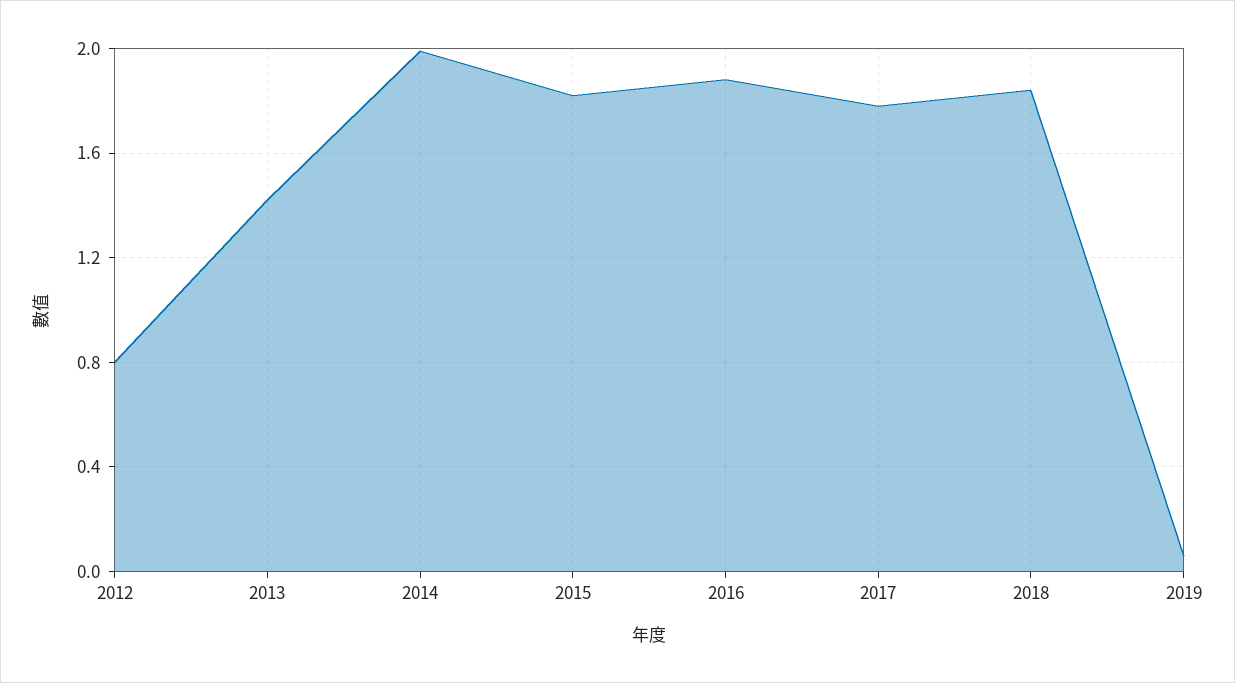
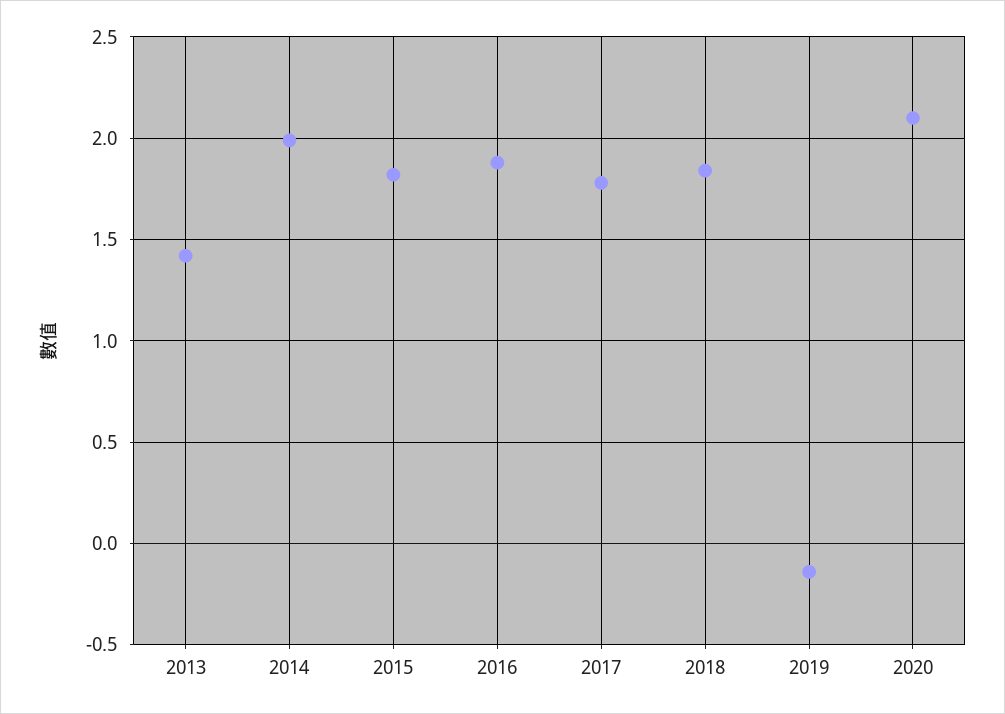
2012: 0.8 -> none
2019: 0.05 -> -0.15
2020: none -> 2.1

